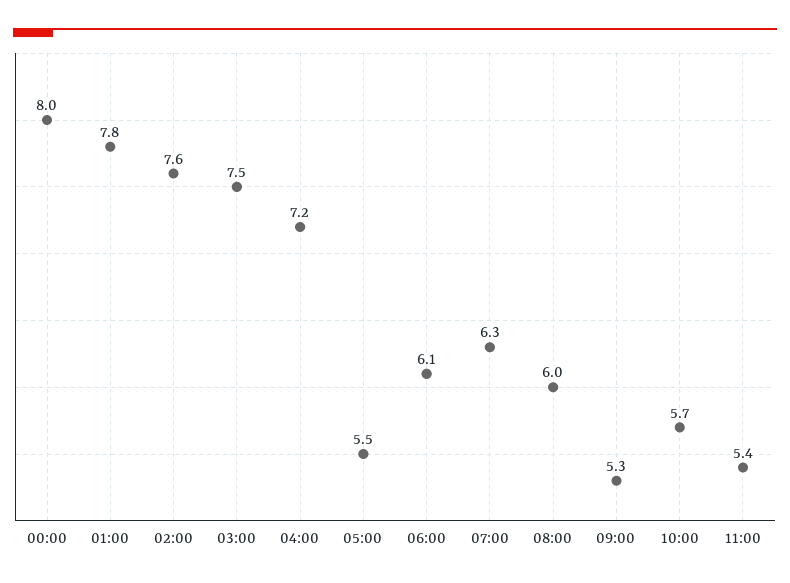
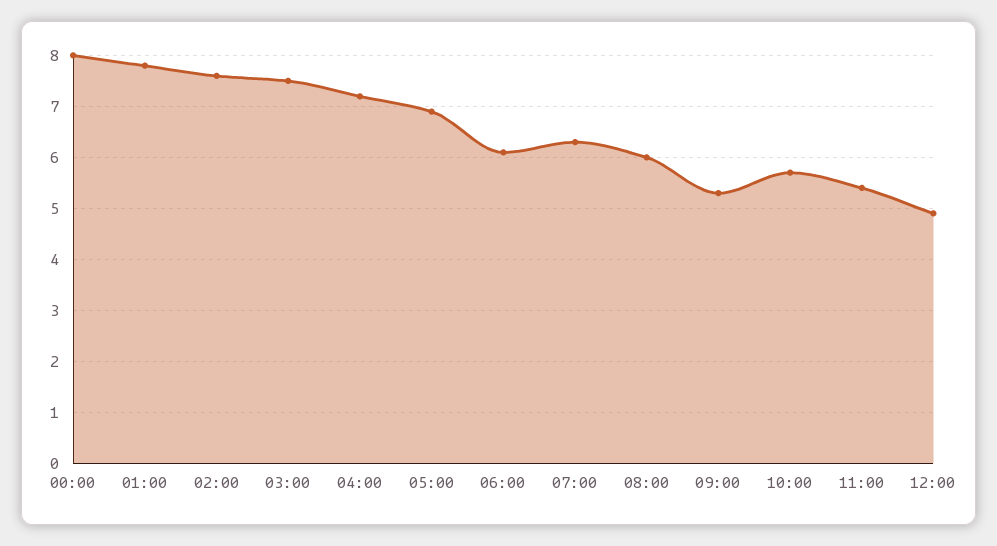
05:00: 5.5 -> 7
12:00: none -> 5

